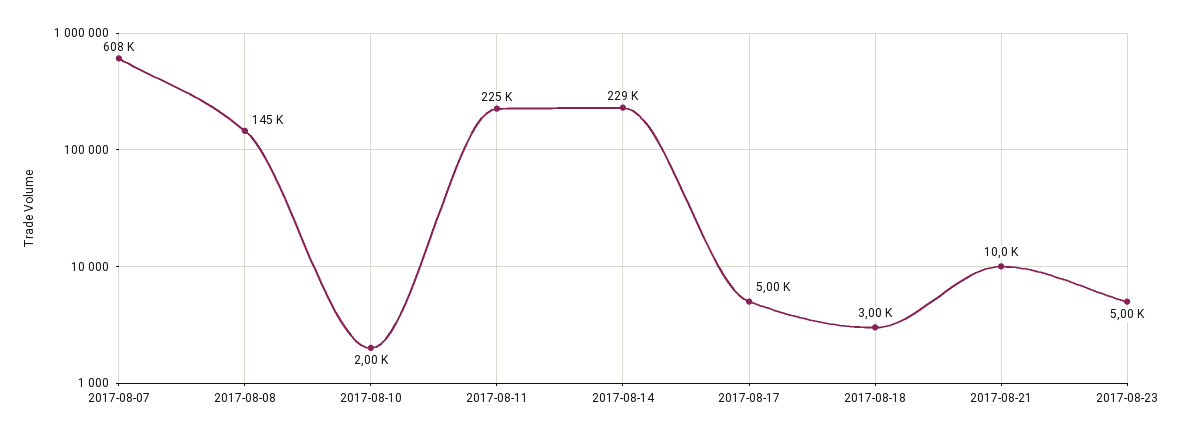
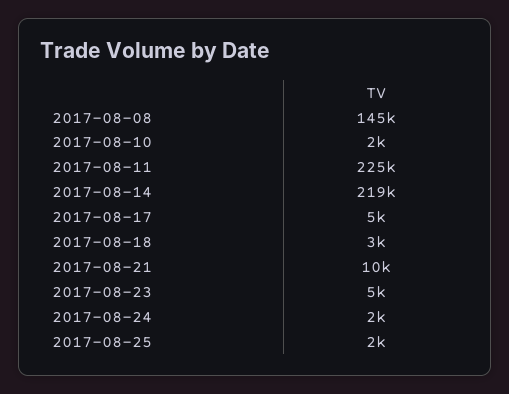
2017-08-07: 608000 -> none
2017-08-14: 229000 -> 219000
2017-08-24: none -> 2000
2017-08-25: none -> 2000

